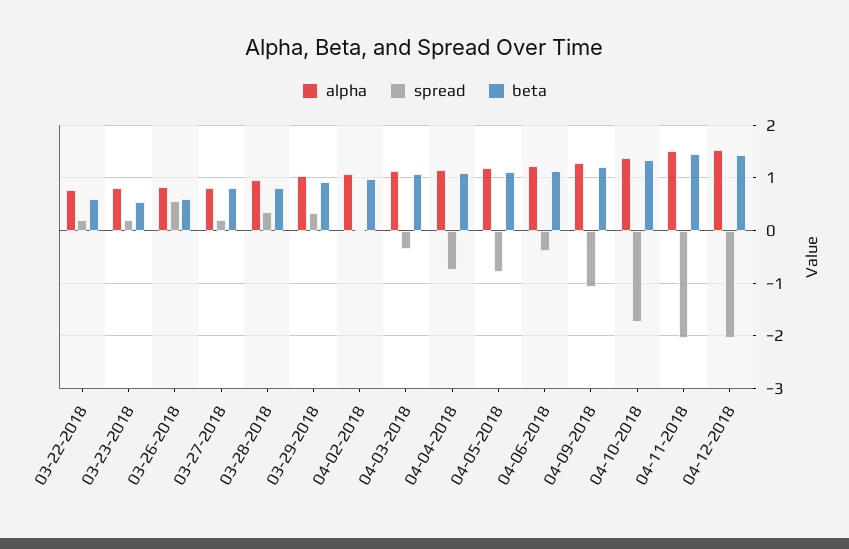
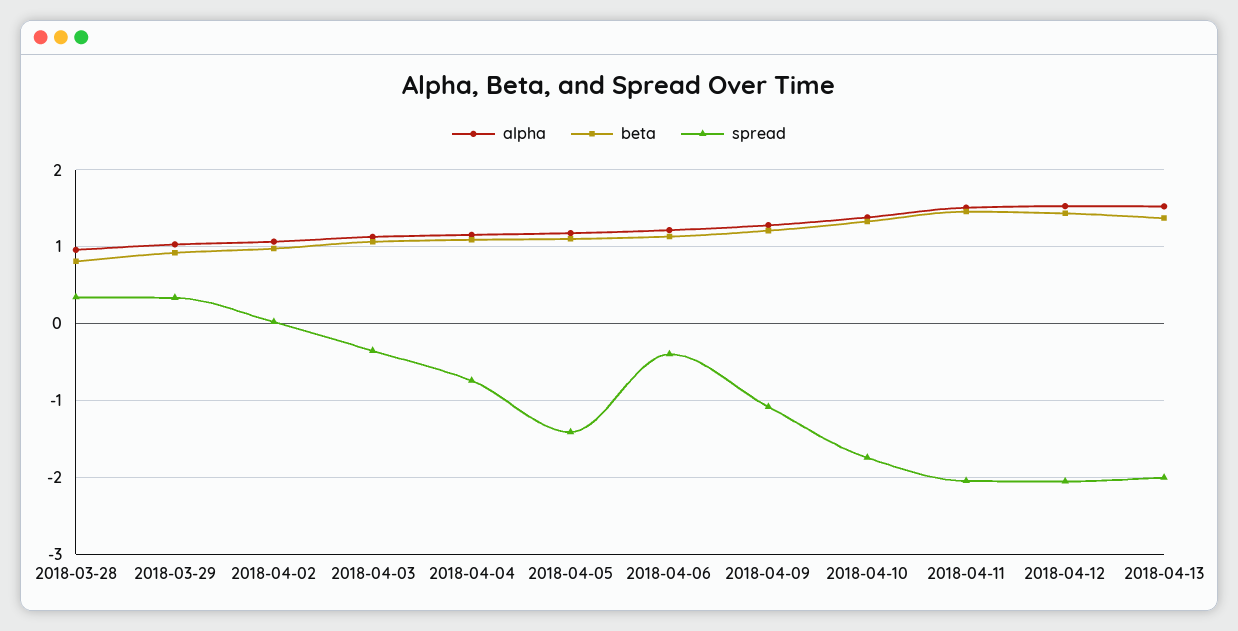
alpha, 03-22-2018: 0.8 -> none
spread, 03-22-2018: 0.2 -> none
beta, 03-22-2018: 0.6 -> none
alpha, 03-23-2018: 0.8 -> none
spread, 03-23-2018: 0.2 -> none
beta, 03-23-2018: 0.6 -> none
alpha, 03-26-2018: 0.8 -> none
spread, 03-26-2018: 0.6 -> none
beta, 03-26-2018: 0.6 -> none
alpha, 03-27-2018: 0.8 -> none
spread, 03-27-2018: 0.2 -> none
beta, 03-27-2018: 0.8 -> none
spread, 04-05-2018: -0.8 -> -1.4
alpha, 2018-04-13: none -> 1.5
beta, 2018-04-13: none -> 1.4
spread, 2018-04-13: none -> -2

